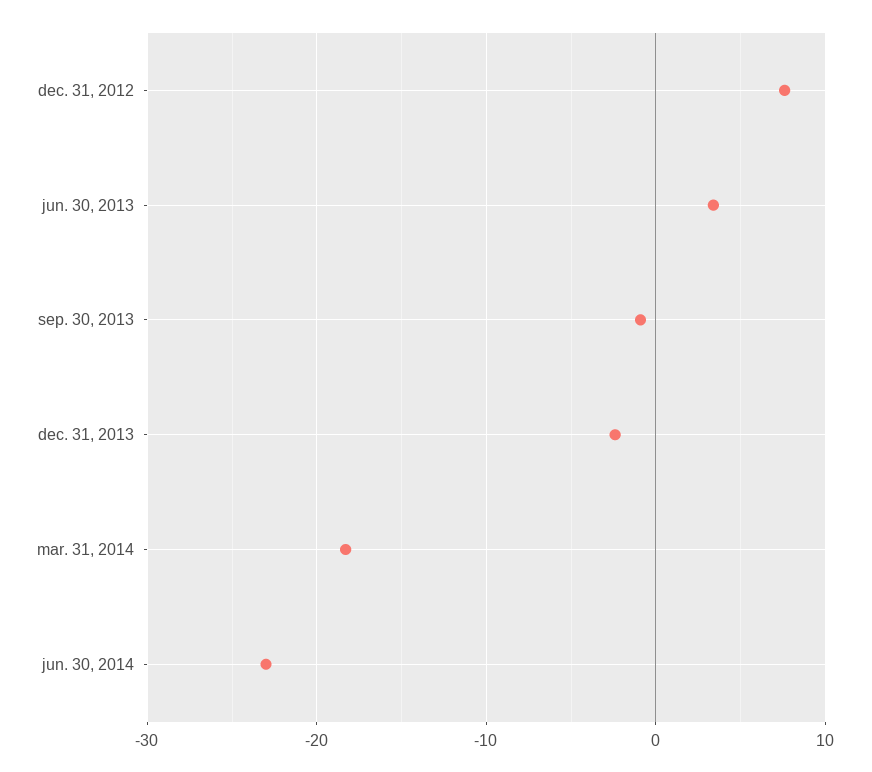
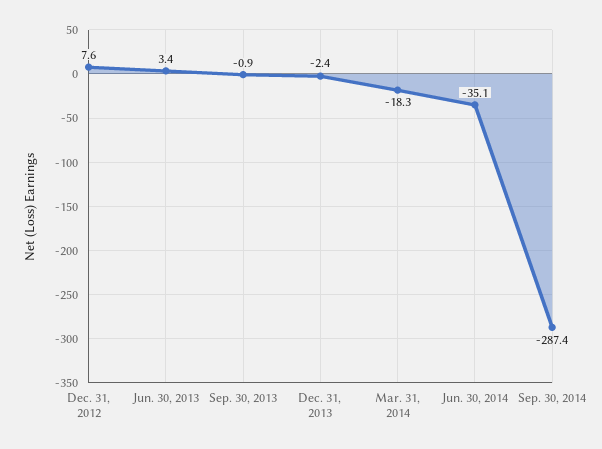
jun. 30, 2014: -23 -> -35.1
Sep. 30, 2014: none -> -287.4

